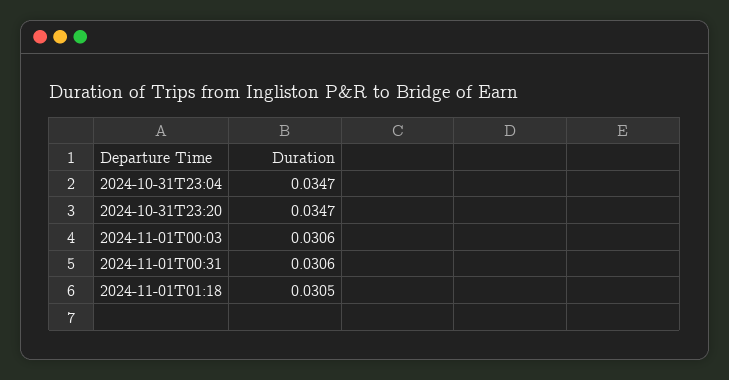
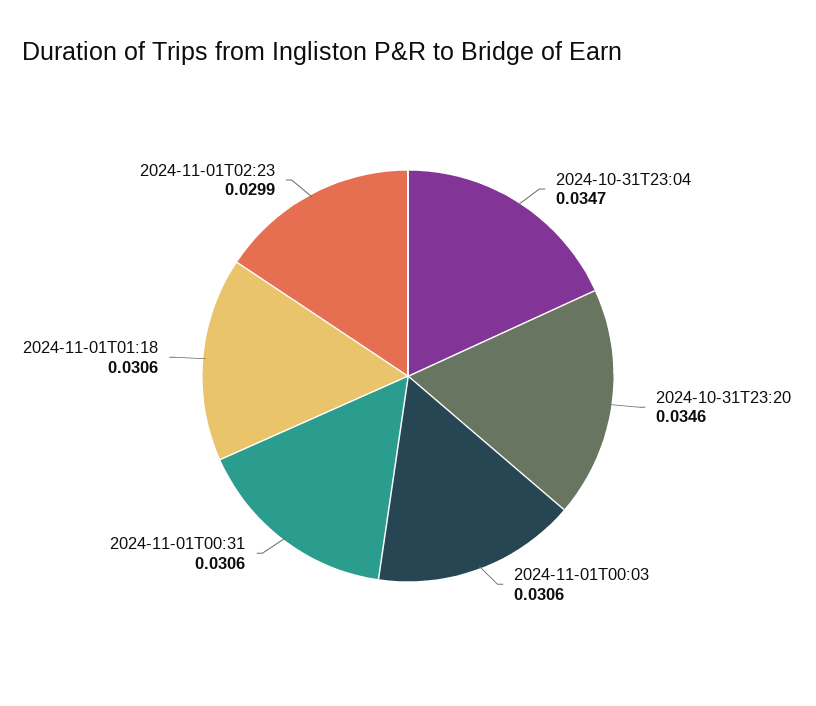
2024-10-31T23:20: 0.0347 -> 0.0346
2024-11-01T01:18: 0.0305 -> 0.0306
2024-11-01T02:23: none -> 0.0299

